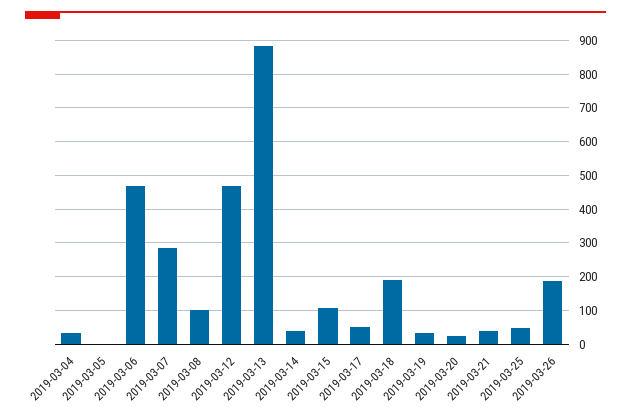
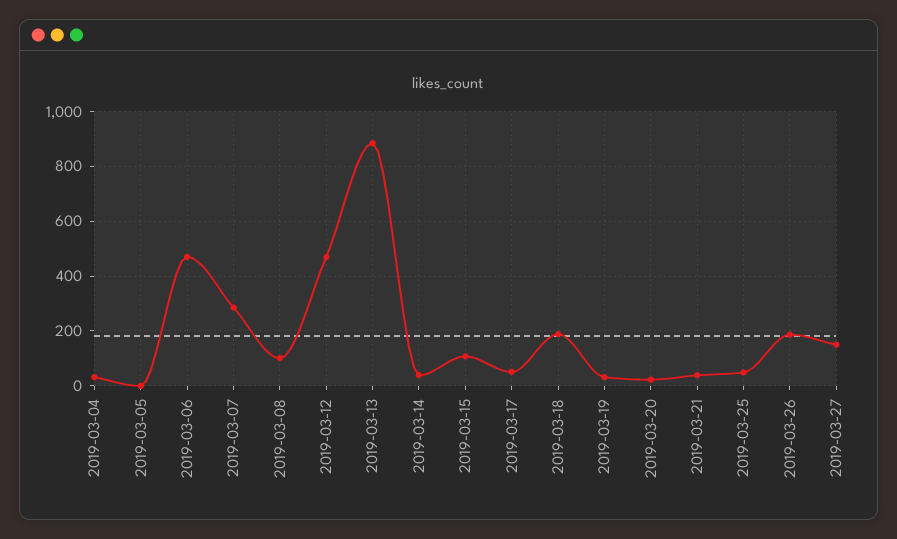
2019-03-27: none -> 150

